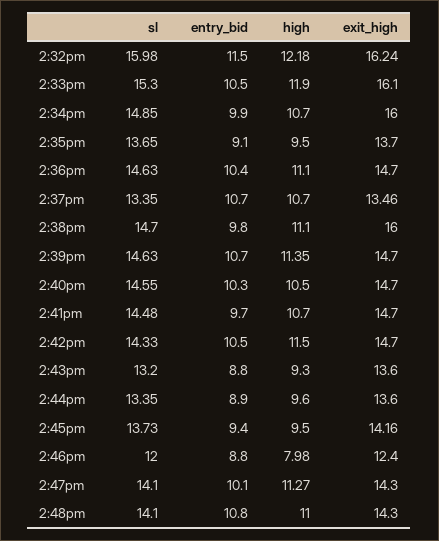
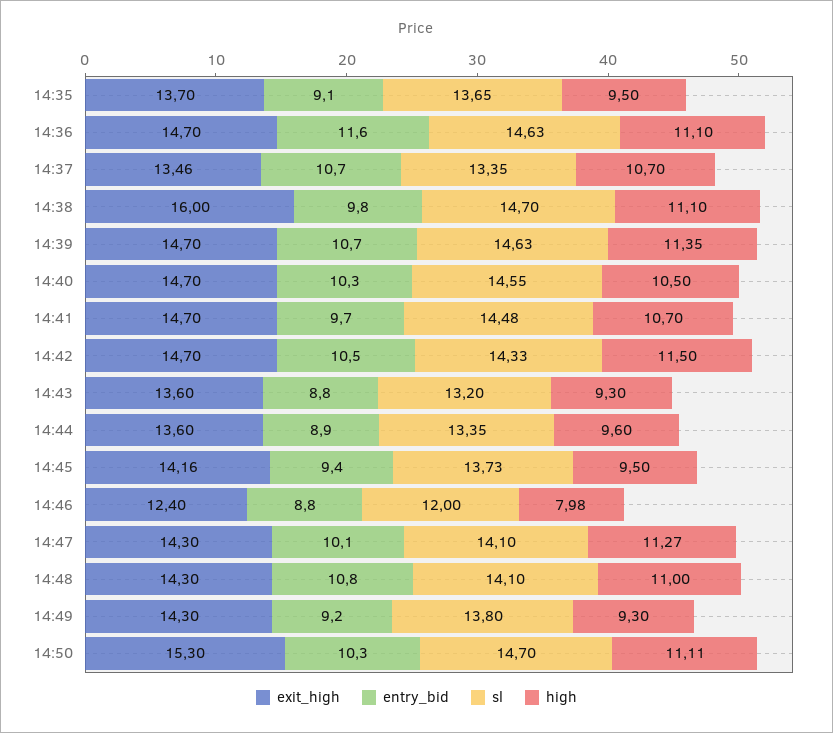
sl, 2:32pm: 15.98 -> none
entry_bid, 2:32pm: 11.5 -> none
high, 2:32pm: 12.18 -> none
exit_high, 2:32pm: 16.24 -> none
sl, 2:33pm: 15.3 -> none
entry_bid, 2:33pm: 10.5 -> none
high, 2:33pm: 11.9 -> none
exit_high, 2:33pm: 16.1 -> none
sl, 2:34pm: 14.85 -> none
entry_bid, 2:34pm: 9.9 -> none
high, 2:34pm: 10.7 -> none
exit_high, 2:34pm: 16 -> none
entry_bid, 2:36pm: 10.4 -> 11.6
exit_high, 14:49: none -> 14.3
entry_bid, 14:49: none -> 9.2
sl, 14:49: none -> 13.8
high, 14:49: none -> 9.3
exit_high, 14:50: none -> 15.3
entry_bid, 14:50: none -> 10.3
sl, 14:50: none -> 14.7
high, 14:50: none -> 11.11

